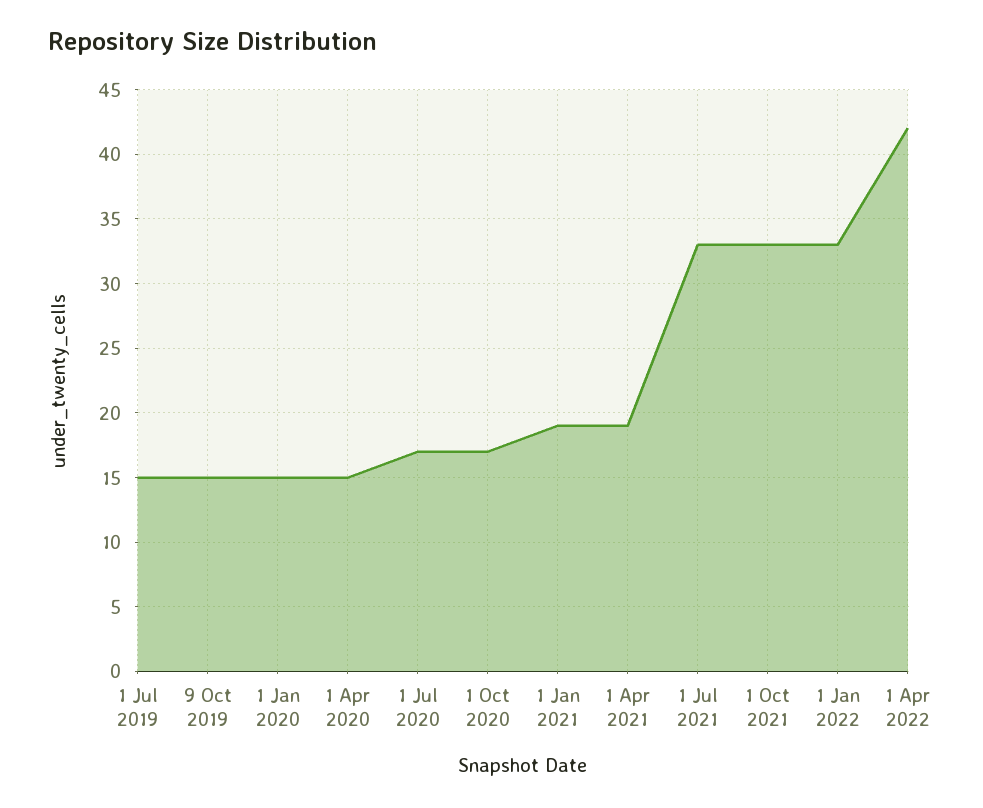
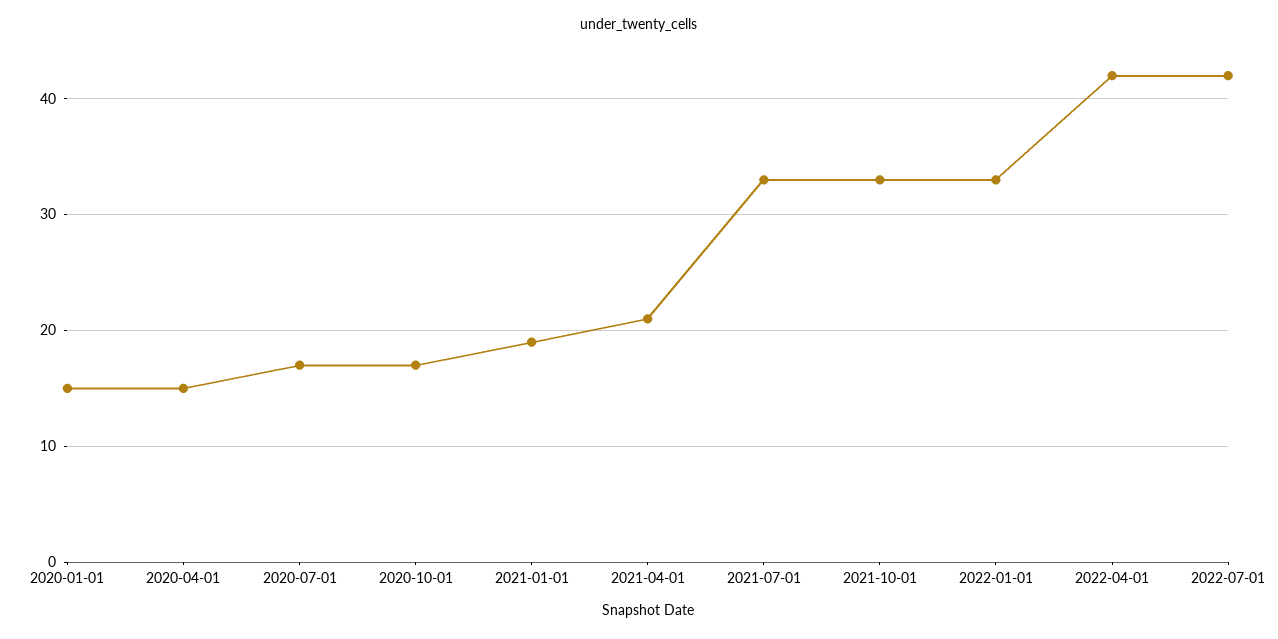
1 Jul 2019: 15 -> none
9 Oct 2019: 15 -> none
1 Apr 2021: 19 -> 21
2022-07-01: none -> 42

